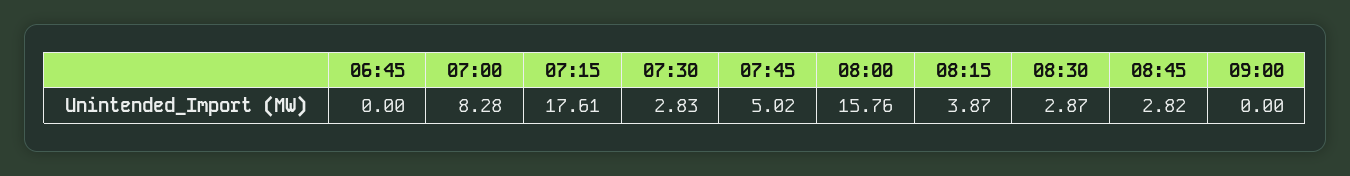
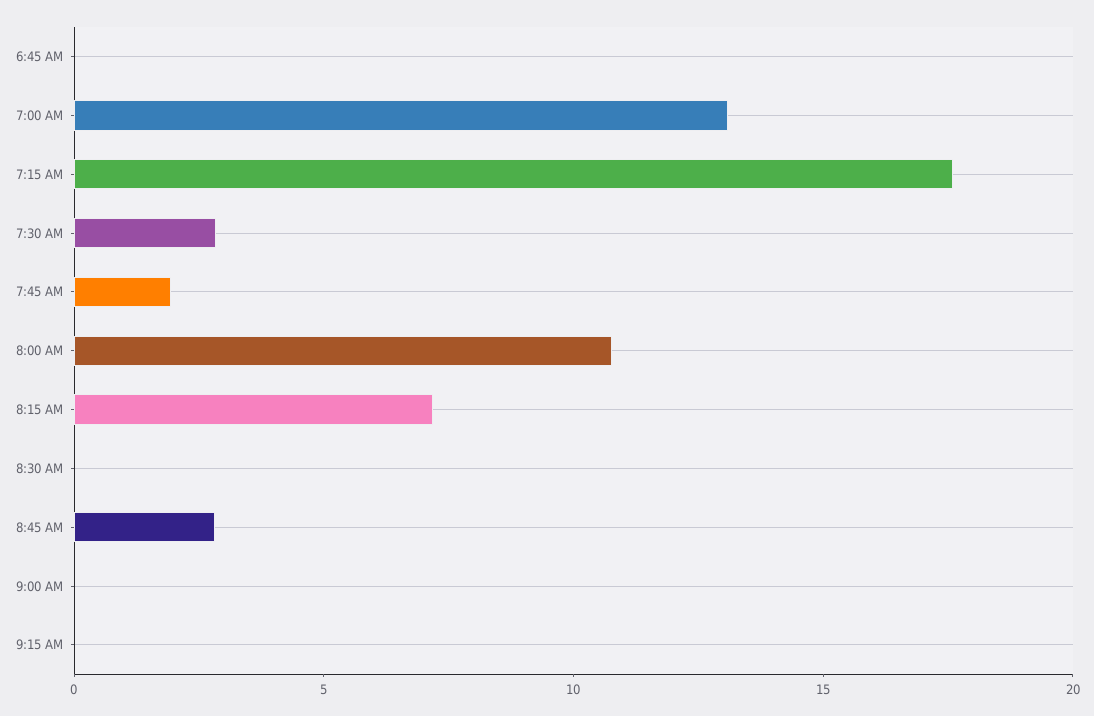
07:00: 8.28 -> 13
07:45: 5.02 -> 2
08:00: 15.76 -> 11
08:15: 3.87 -> 7
08:30: 2.87 -> 0
9:15 AM: none -> 0

